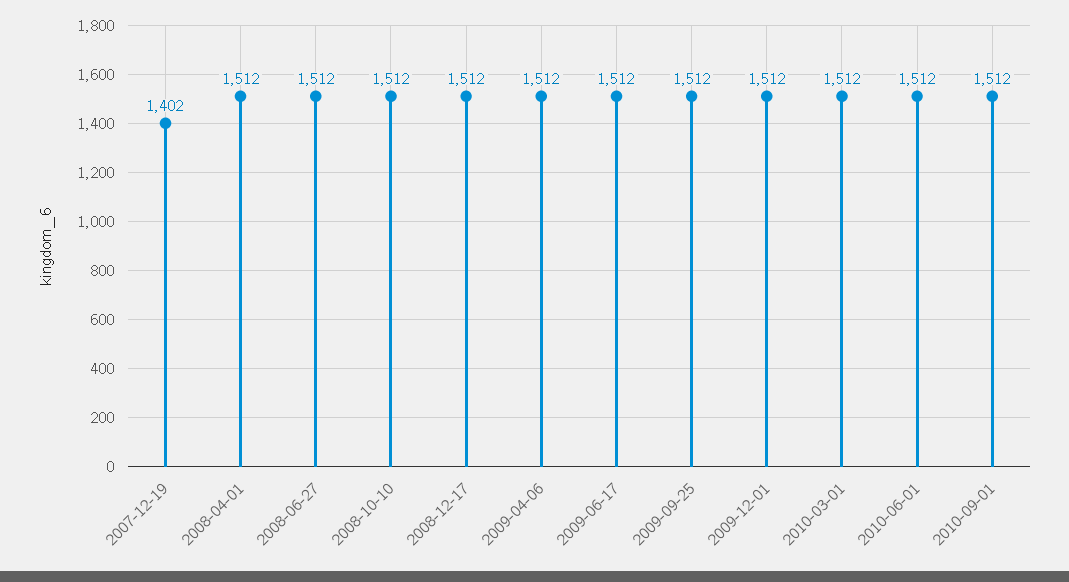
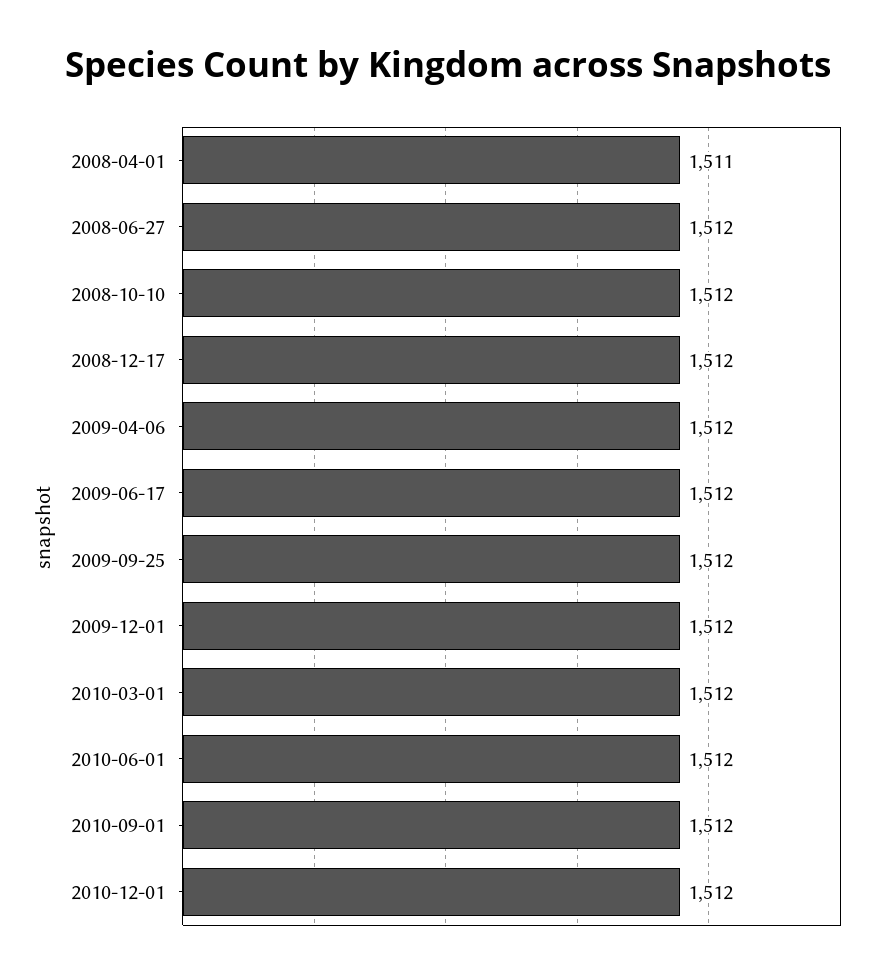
2007-12-19: 1402 -> none
2008-04-01: 1512 -> 1511
2010-12-01: none -> 1512

